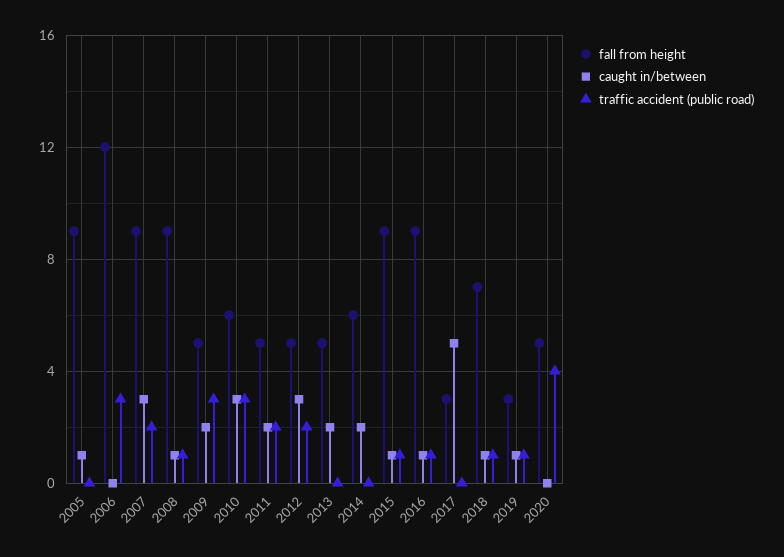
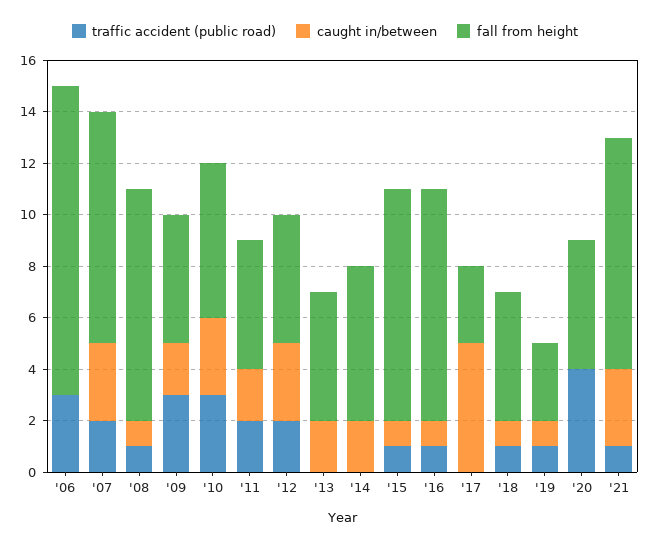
fall from height, 2005: 9 -> none
caught in/between, 2005: 1 -> none
traffic accident (public road), 2005: 0 -> none
fall from height, 2018: 7 -> 5
traffic accident (public road), '21: none -> 1
caught in/between, '21: none -> 3
fall from height, '21: none -> 9

